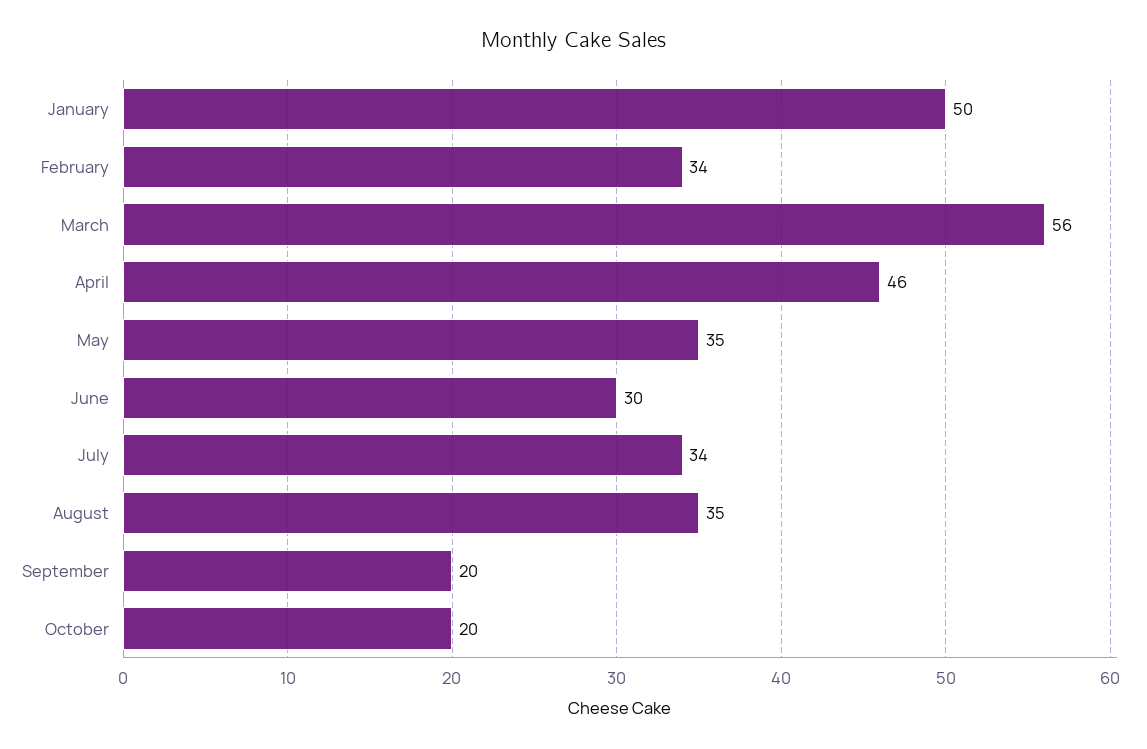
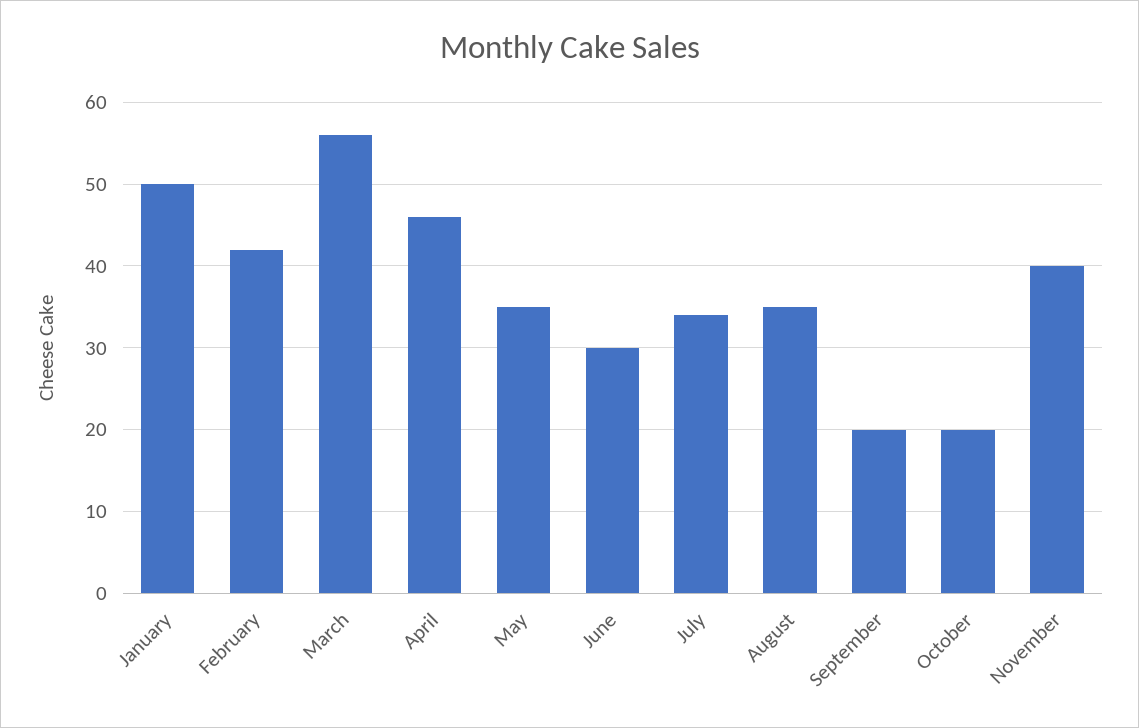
February: 34 -> 42
November: none -> 40

